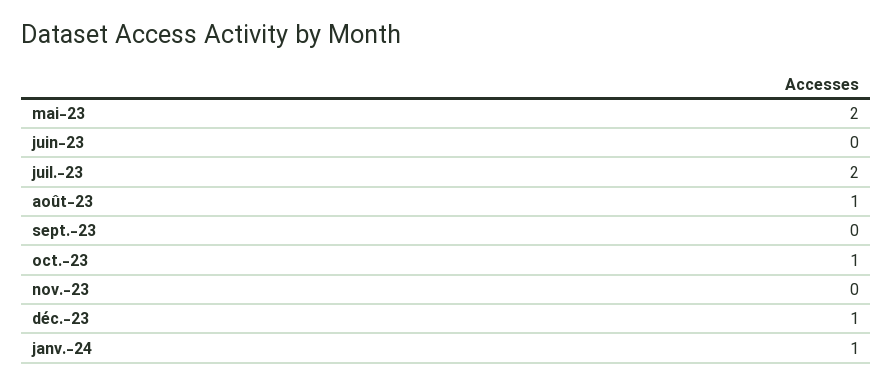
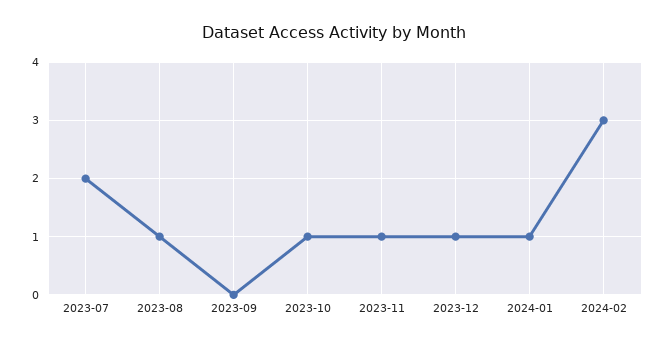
mai-23: 2 -> none
juin-23: 0 -> none
nov.-23: 0 -> 1
2024-02: none -> 3

